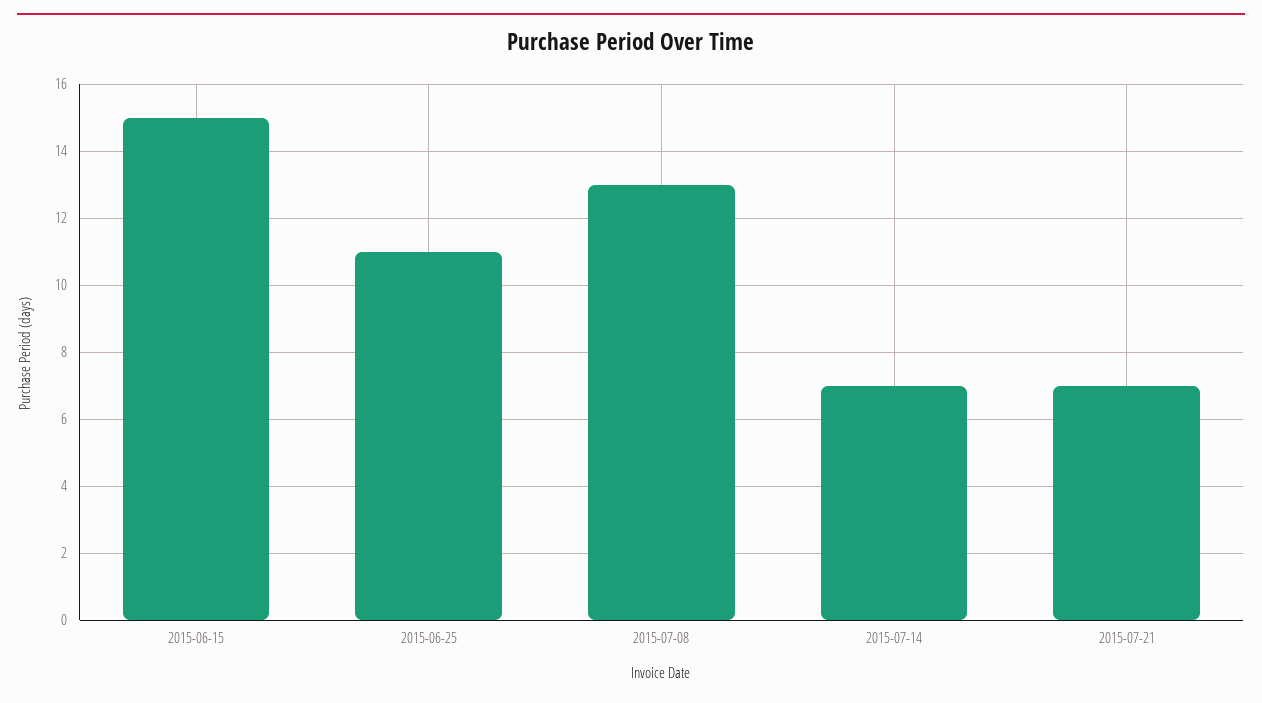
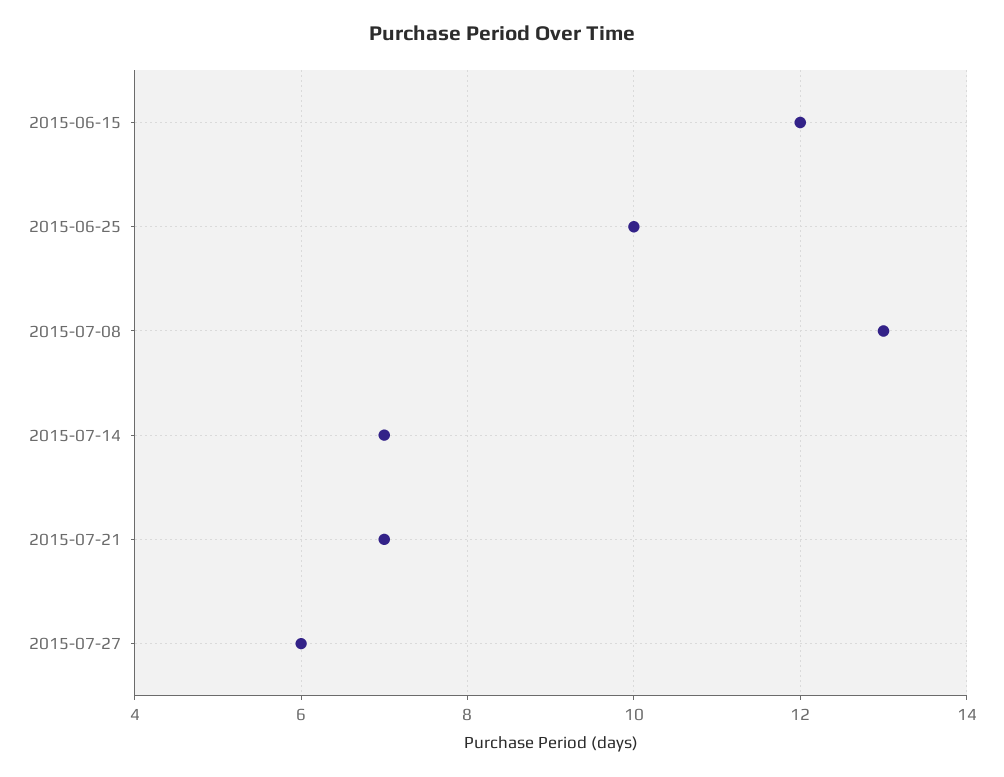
2015-06-15: 15 -> 12
2015-06-25: 11 -> 10
2015-07-27: none -> 6

